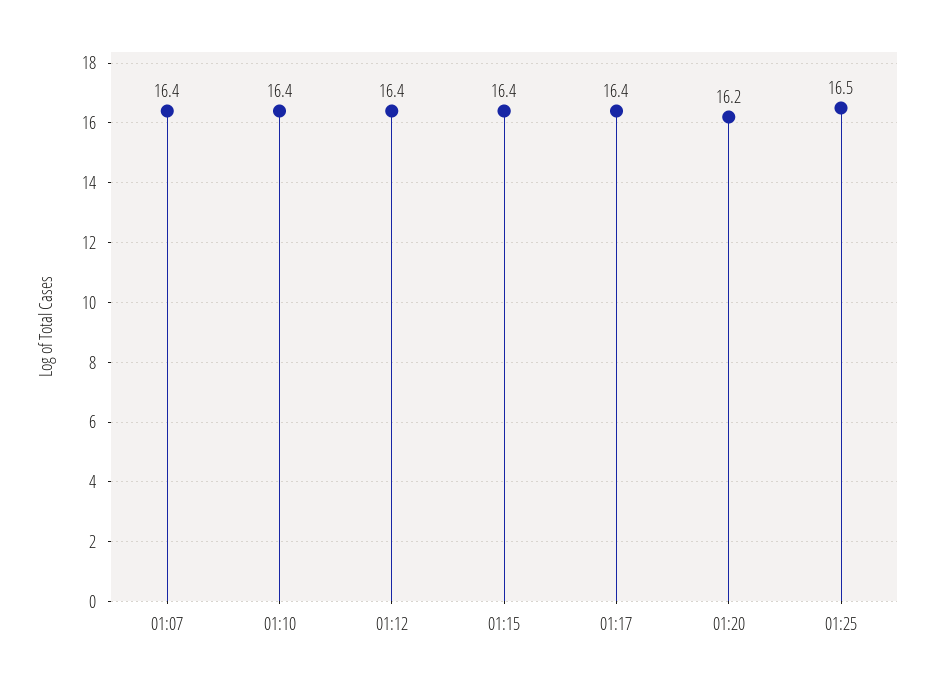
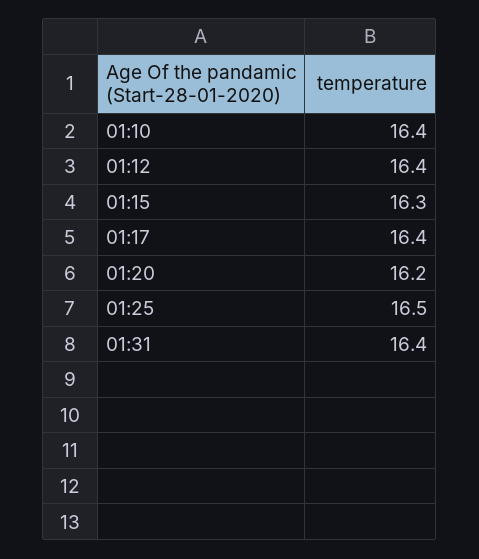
01:07: 16.4 -> none
01:15: 16.4 -> 16.3
01:31: none -> 16.4

